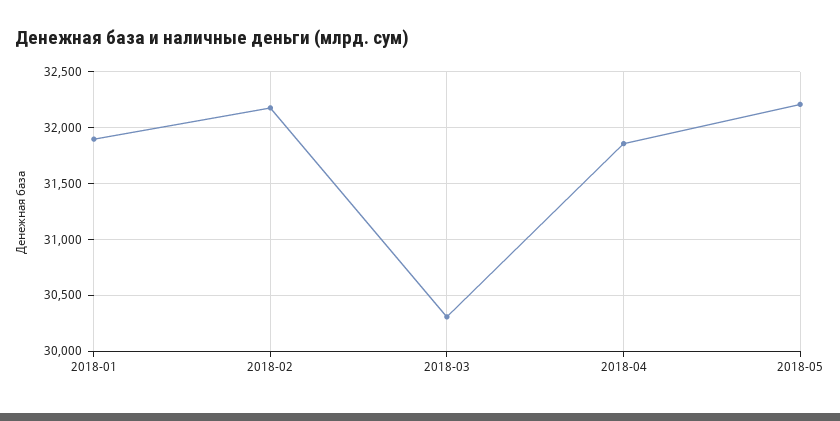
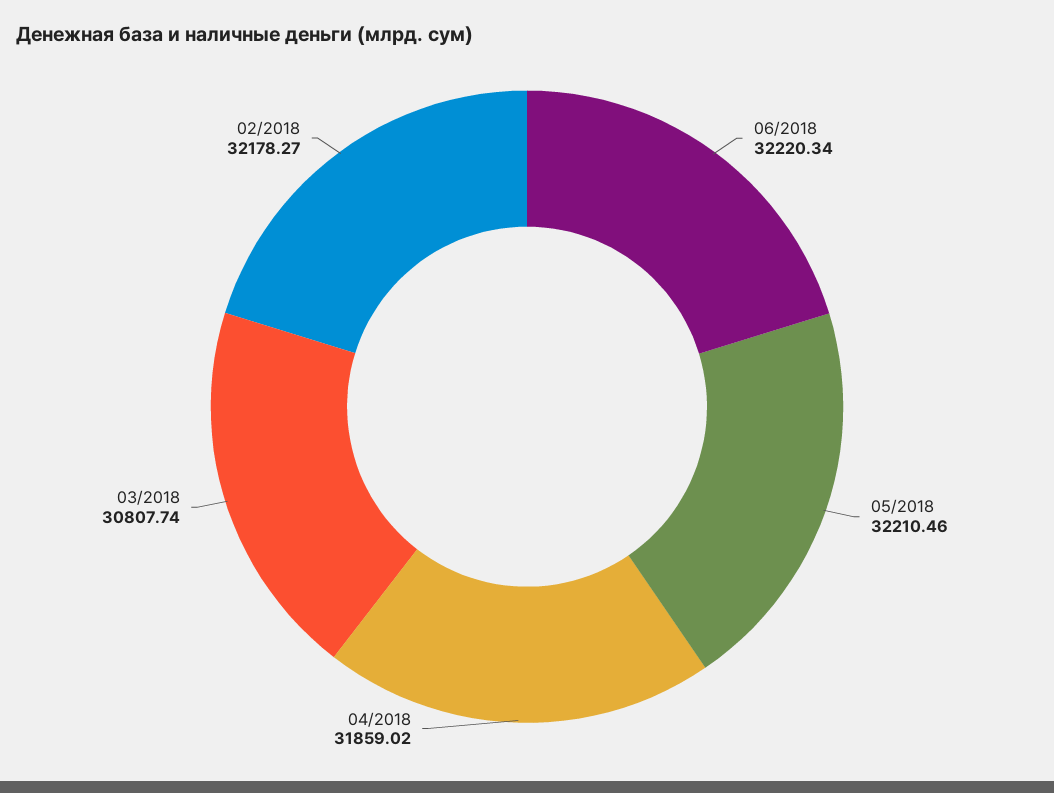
2018-01: 31900 -> none
2018-03: 30300 -> 30807.74
06/2018: none -> 32220.34

